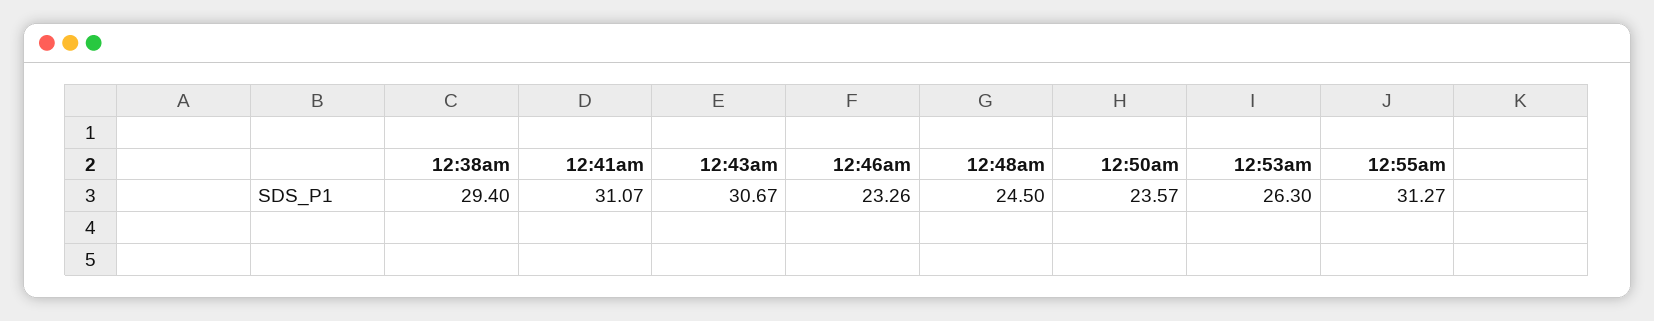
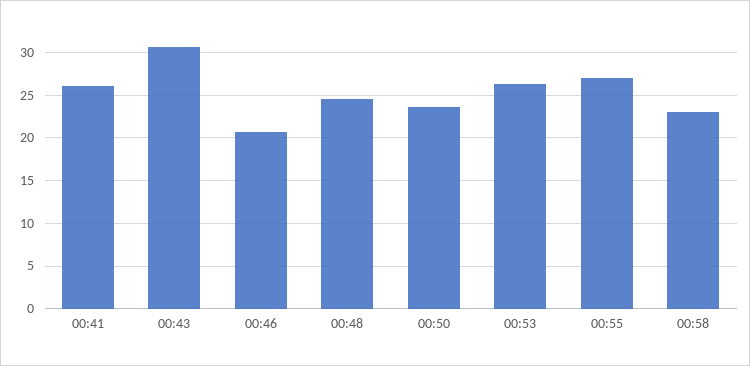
12:38am: 29.4 -> none
12:41am: 31.07 -> 26
12:46am: 23.26 -> 21
12:55am: 31.27 -> 27
00:58: none -> 23

